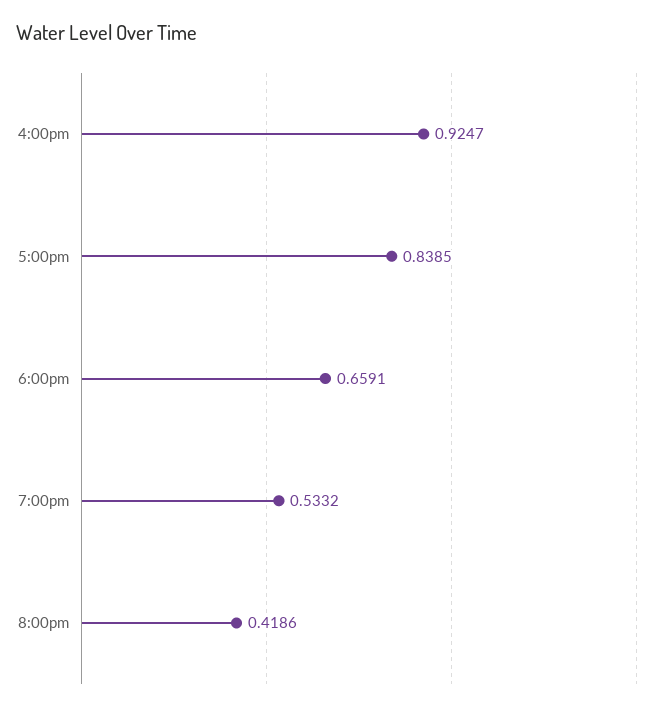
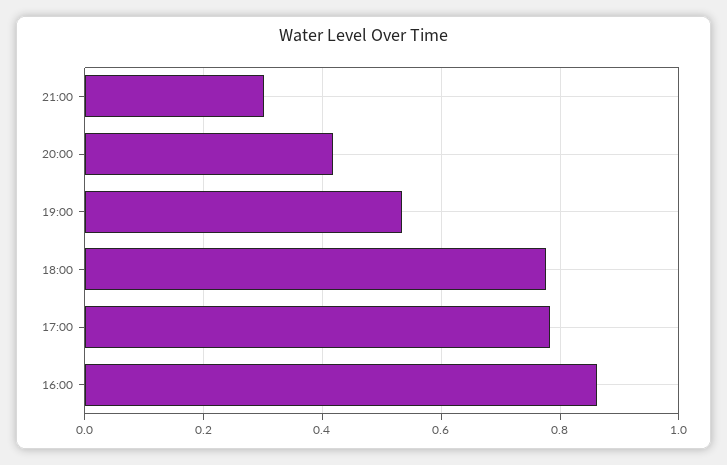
4:00pm: 0.9247 -> 0.86
5:00pm: 0.8385 -> 0.78
6:00pm: 0.6591 -> 0.78
21:00: none -> 0.3

